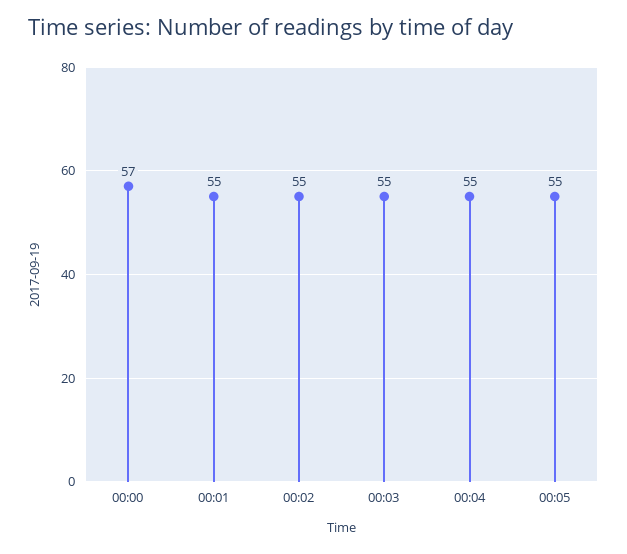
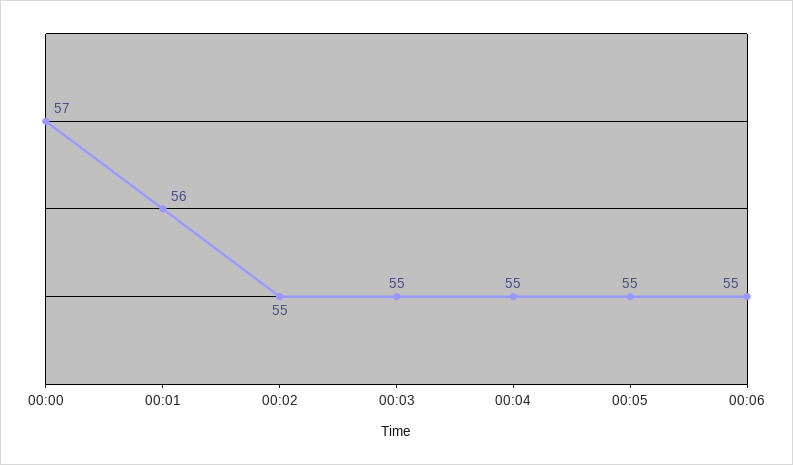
00:01: 55 -> 56
00:06: none -> 55

